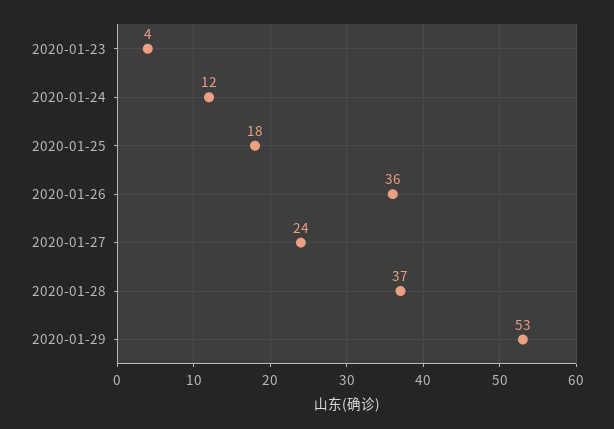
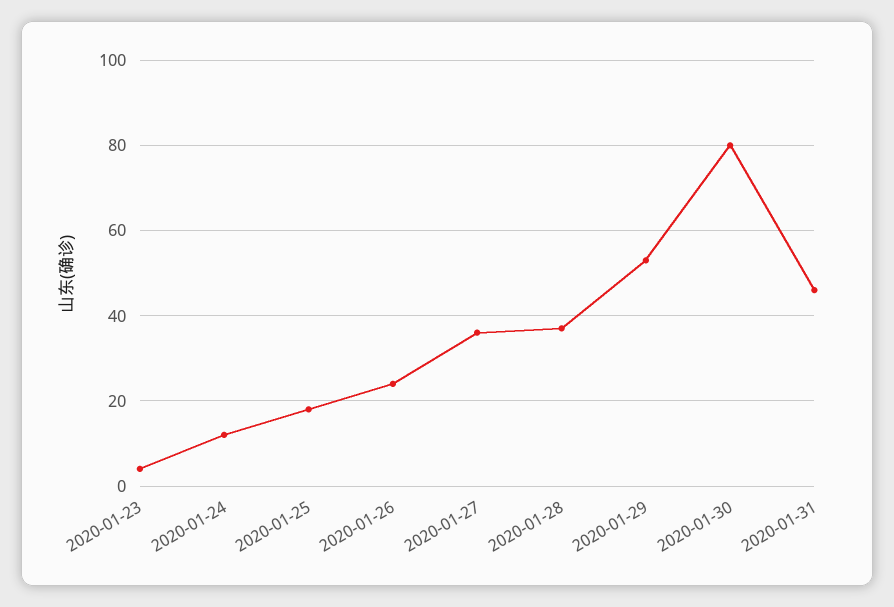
2020-01-26: 36 -> 25
2020-01-27: 24 -> 35
2020-01-30: none -> 80
2020-01-31: none -> 45

